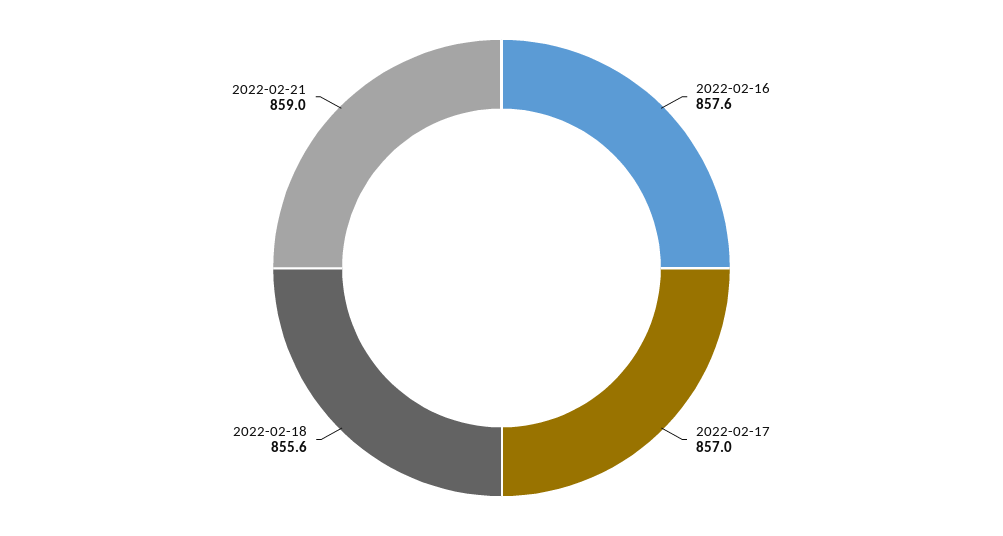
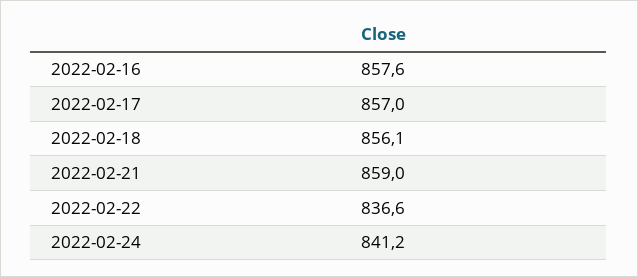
2022-02-18: 855.6 -> 856.1
2022-02-22: none -> 836.6
2022-02-24: none -> 841.2

